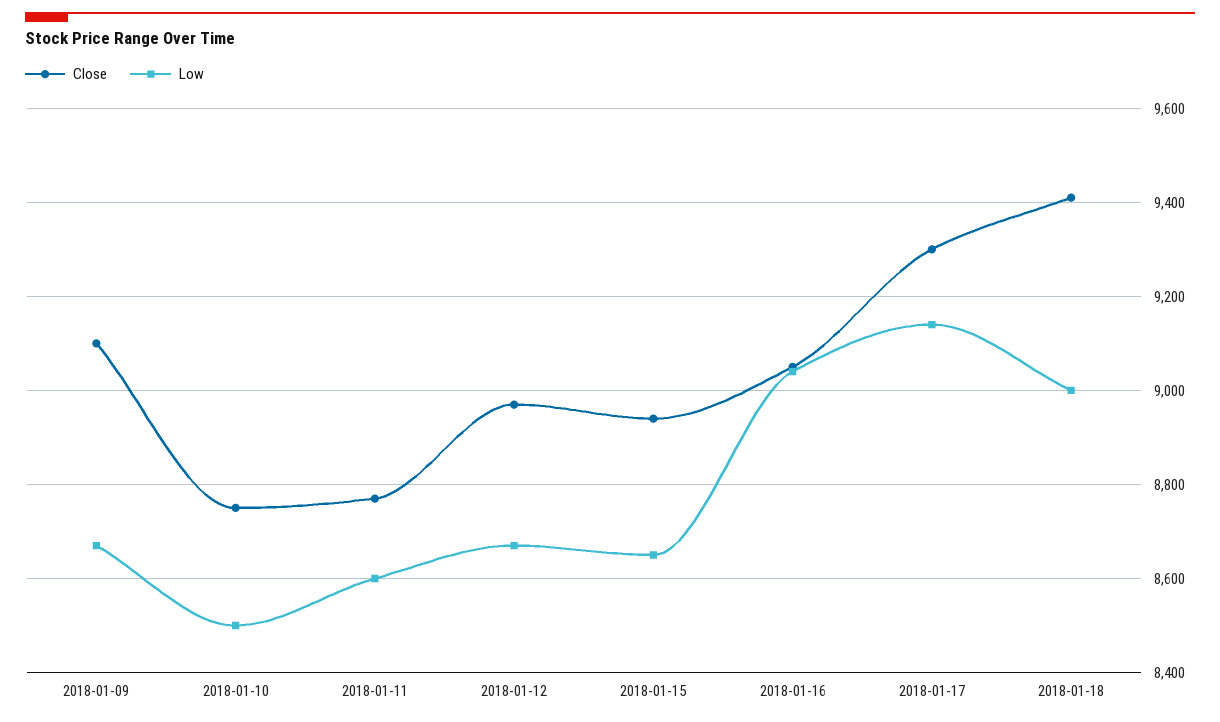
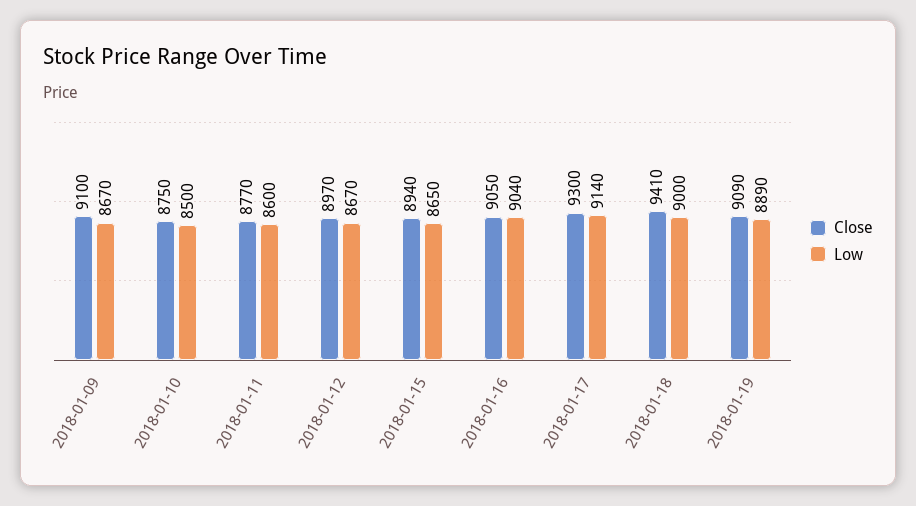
Close, 2018-01-19: none -> 9090
Low, 2018-01-19: none -> 8890

